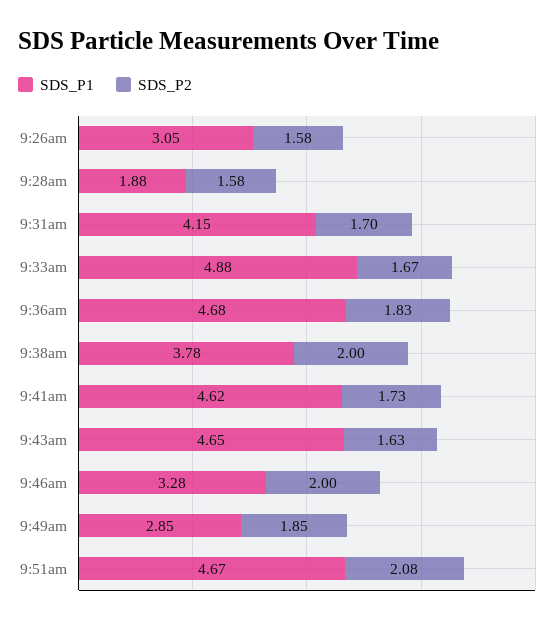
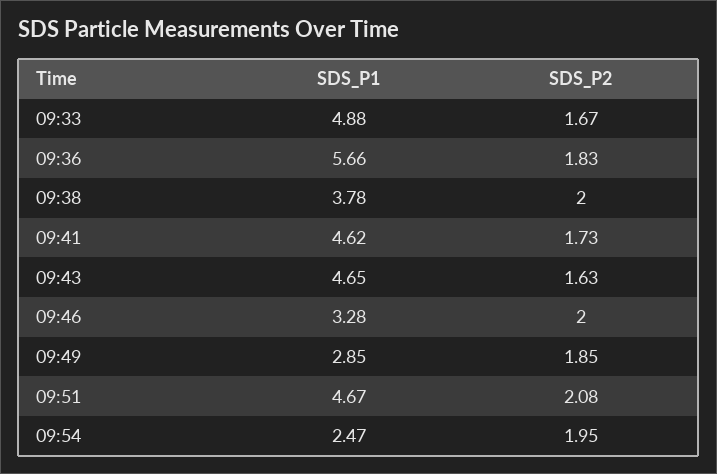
SDS_P1, 9:26am: 3.05 -> none
SDS_P2, 9:26am: 1.58 -> none
SDS_P1, 9:28am: 1.88 -> none
SDS_P2, 9:28am: 1.58 -> none
SDS_P1, 9:31am: 4.15 -> none
SDS_P2, 9:31am: 1.7 -> none
SDS_P1, 9:36am: 4.68 -> 5.66
SDS_P1, 09:54: none -> 2.47
SDS_P2, 09:54: none -> 1.95

